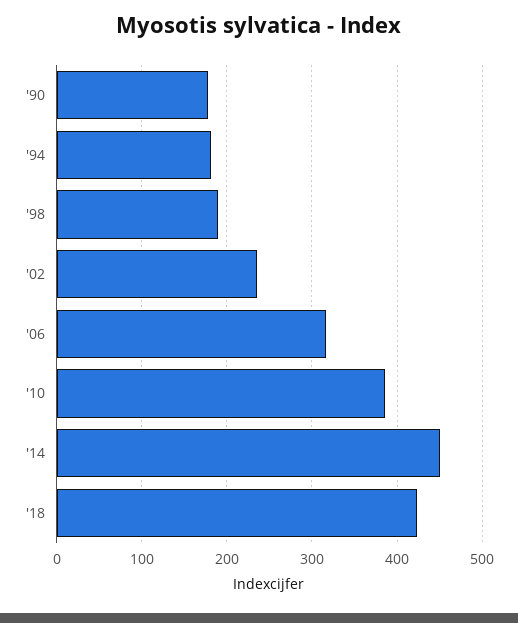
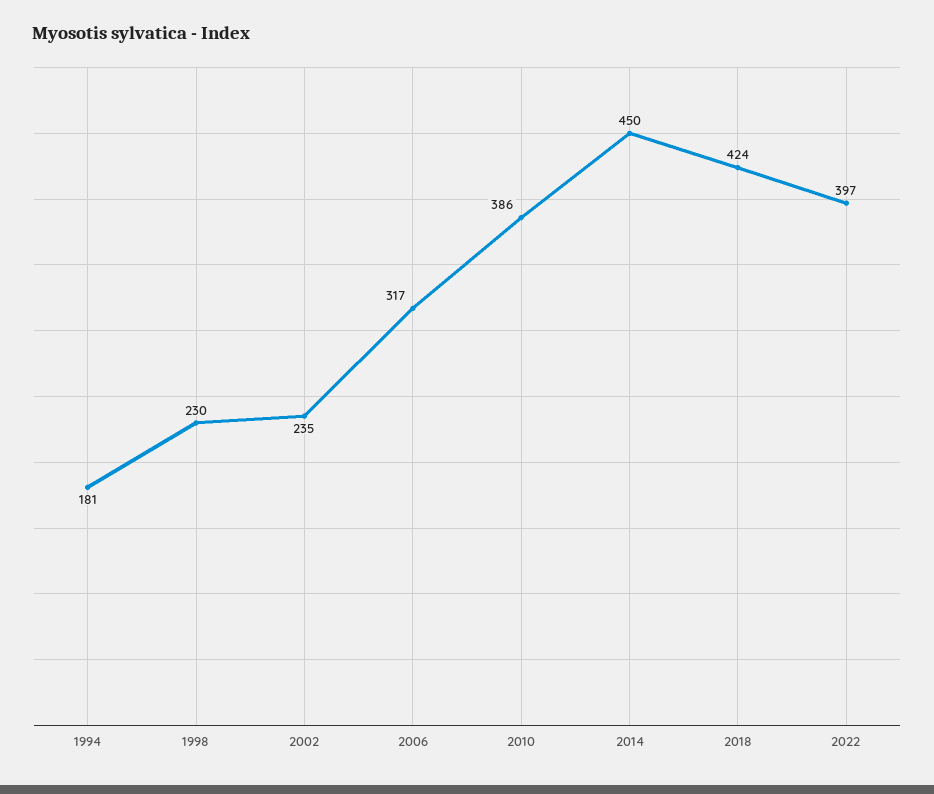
'90: 180 -> none
'98: 190 -> 230
2022: none -> 397

